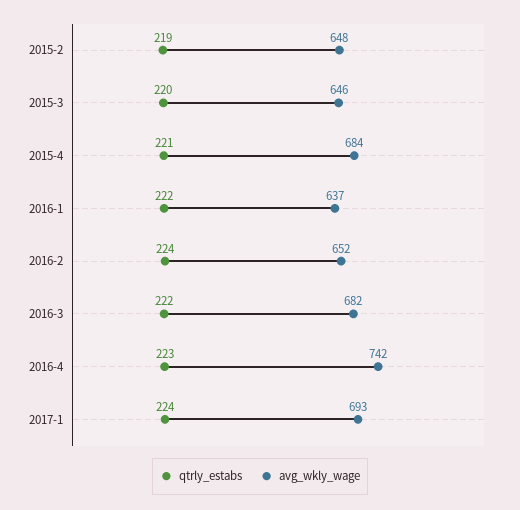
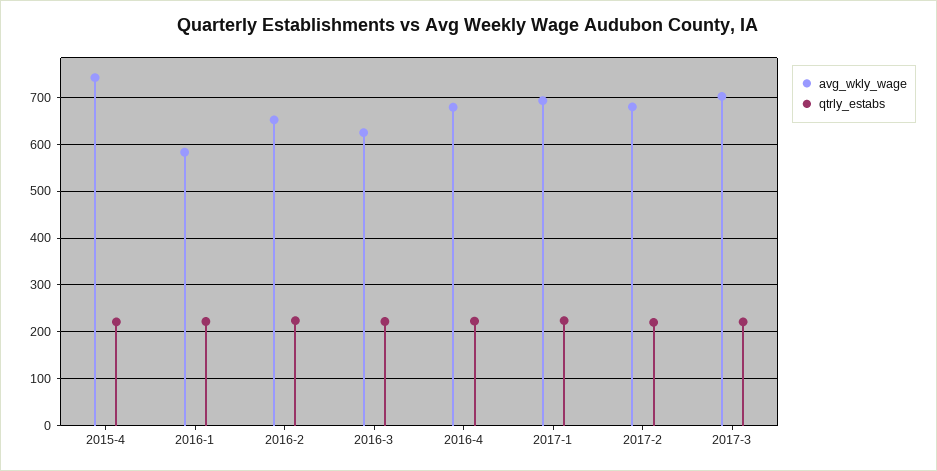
qtrly_estabs, 2015-2: 219 -> none
avg_wkly_wage, 2015-2: 648 -> none
qtrly_estabs, 2015-3: 220 -> none
avg_wkly_wage, 2015-3: 646 -> none
avg_wkly_wage, 2015-4: 684 -> 740
avg_wkly_wage, 2016-1: 637 -> 580
avg_wkly_wage, 2016-3: 682 -> 620
avg_wkly_wage, 2016-4: 742 -> 680
avg_wkly_wage, 2017-2: none -> 680
qtrly_estabs, 2017-2: none -> 220
avg_wkly_wage, 2017-3: none -> 700
qtrly_estabs, 2017-3: none -> 220

